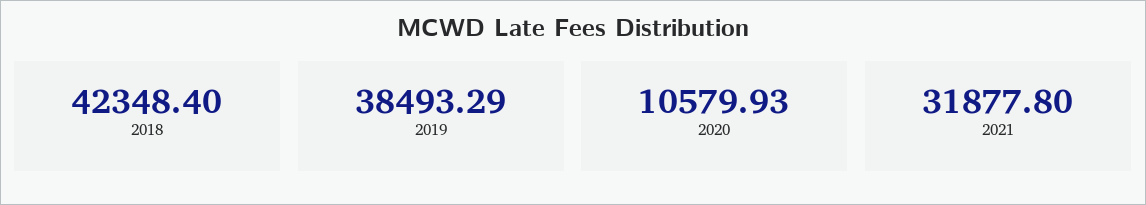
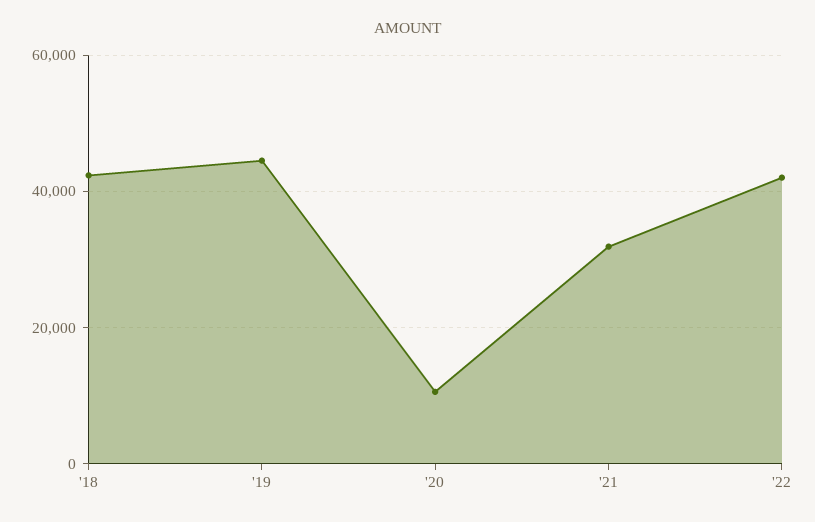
2019: 38493.29 -> 44000
'22: none -> 42000

